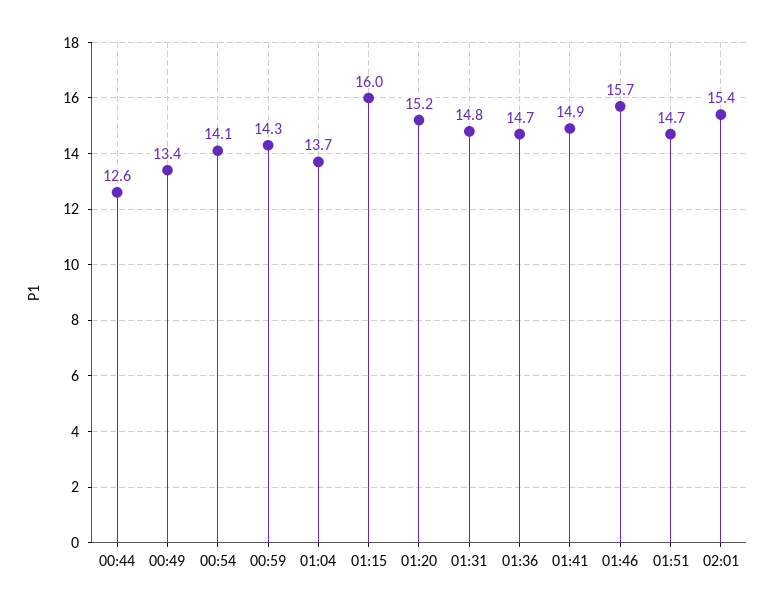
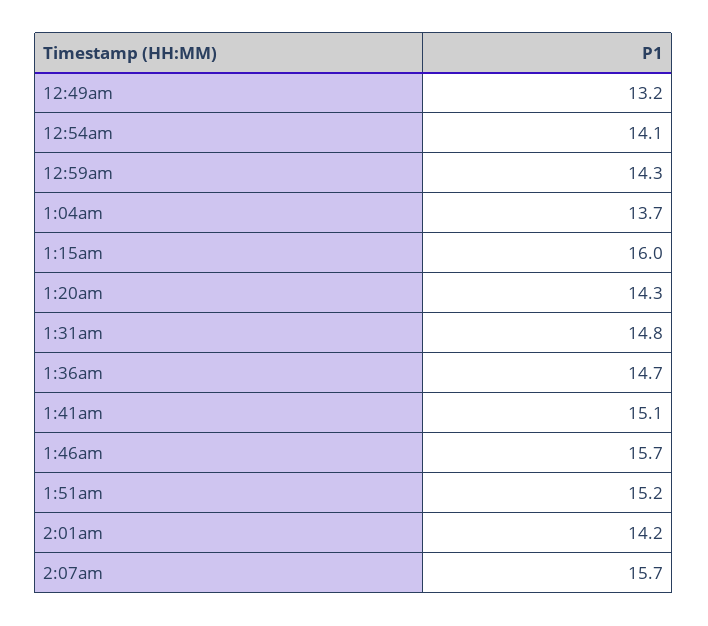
00:44: 12.6 -> none
00:49: 13.4 -> 13.2
01:20: 15.2 -> 14.3
01:41: 14.9 -> 15.1
01:51: 14.7 -> 15.2
02:01: 15.4 -> 14.2
2:07am: none -> 15.7

